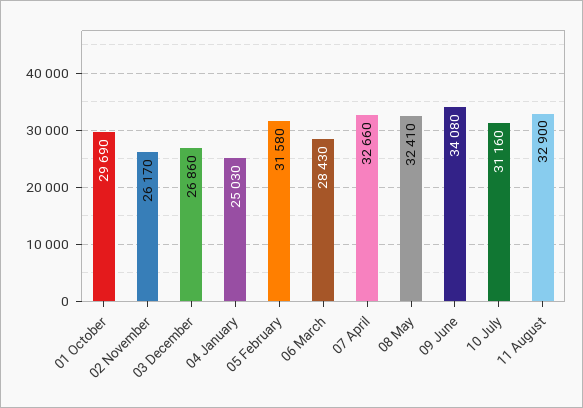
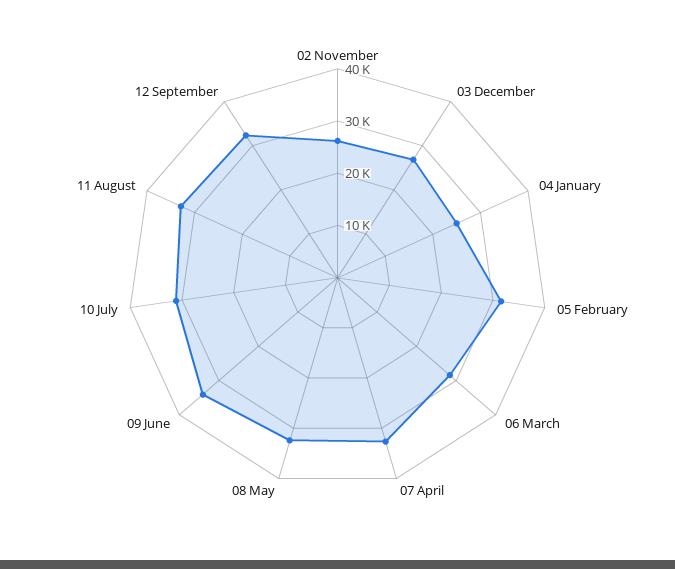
01 October: 29690 -> none
12 September: none -> 32000

